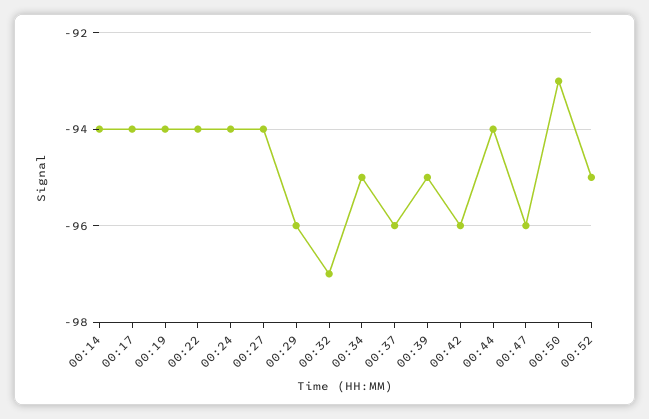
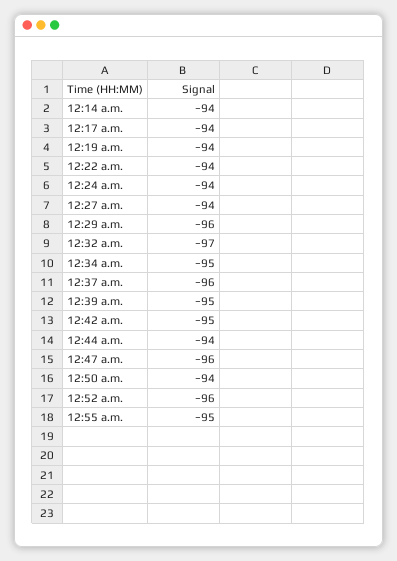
00:42: -96 -> -95
00:50: -93 -> -94
00:52: -95 -> -96
12:55 a.m.: none -> -95

